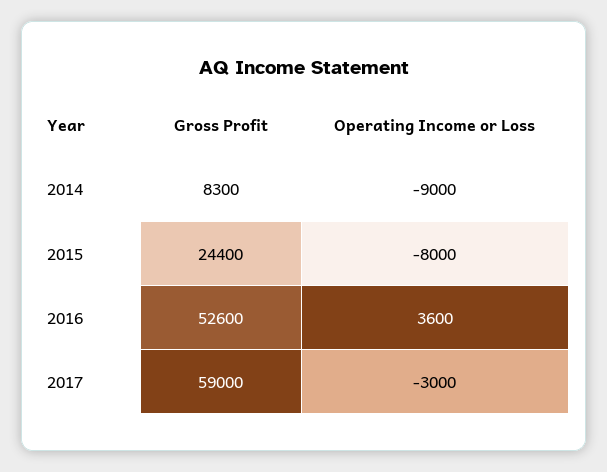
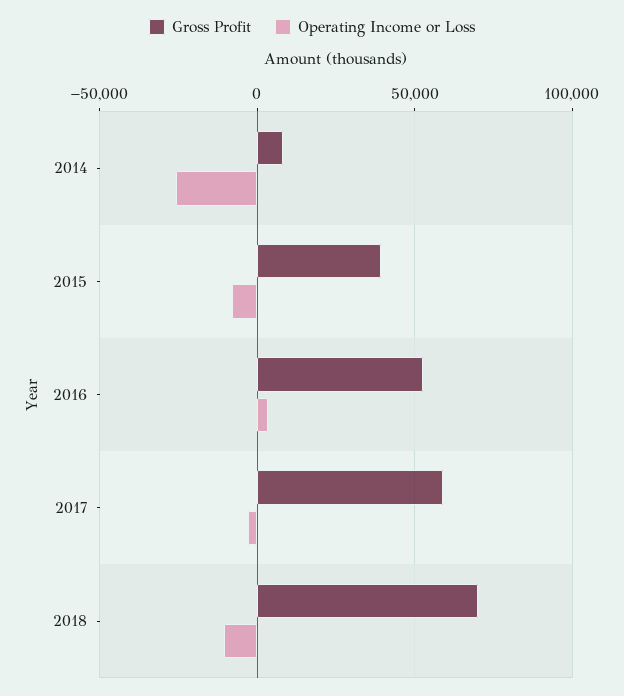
Operating Income or Loss, 2014: -9000 -> -25000
Gross Profit, 2015: 24400 -> 40000
Gross Profit, 2018: none -> 70000
Operating Income or Loss, 2018: none -> -10000

